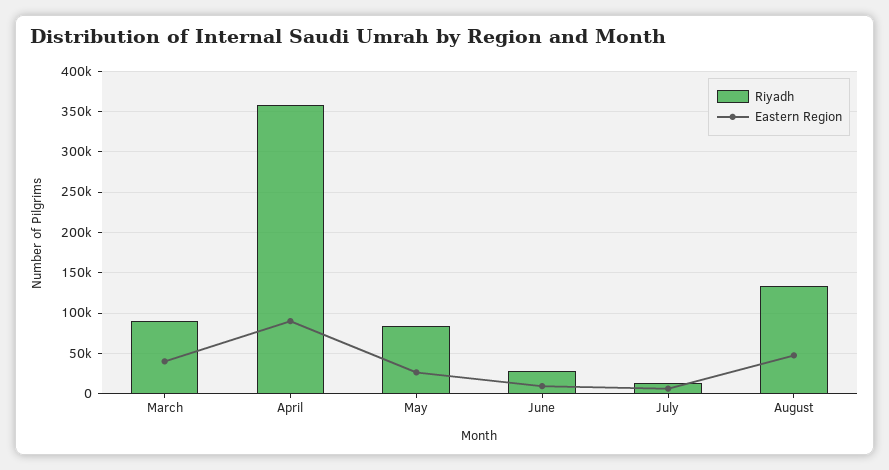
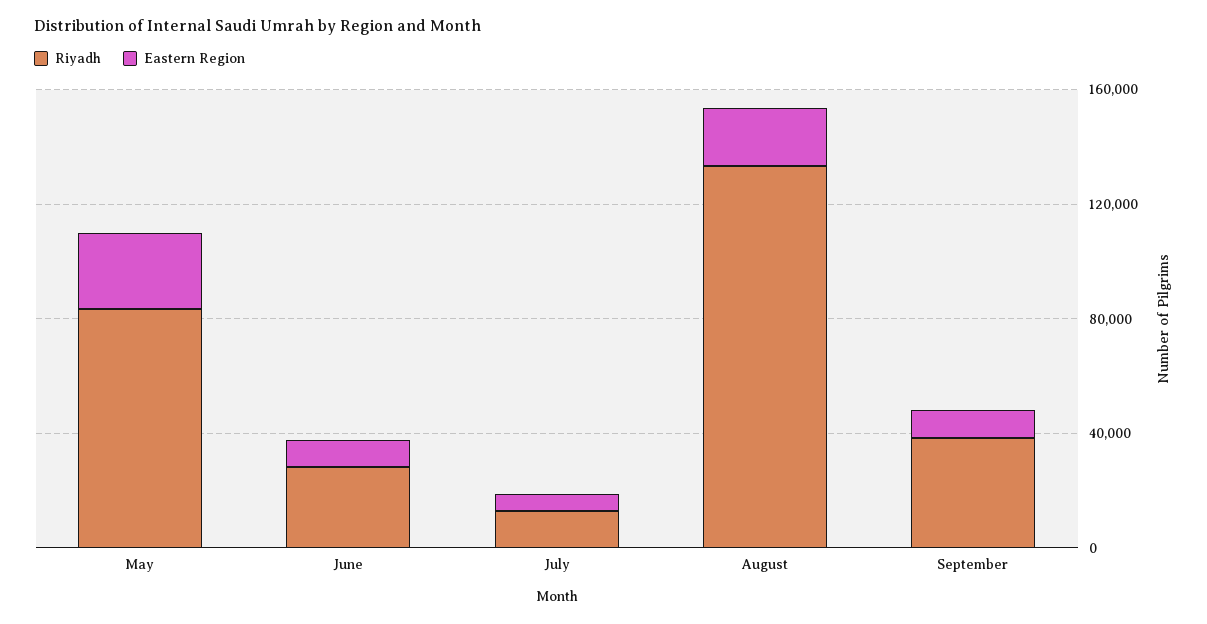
Riyadh, March: 90000 -> none
Eastern Region, March: 40000 -> none
Riyadh, April: 360000 -> none
Eastern Region, April: 90000 -> none
Eastern Region, August: 50000 -> 20000
Riyadh, September: none -> 40000
Eastern Region, September: none -> 10000

